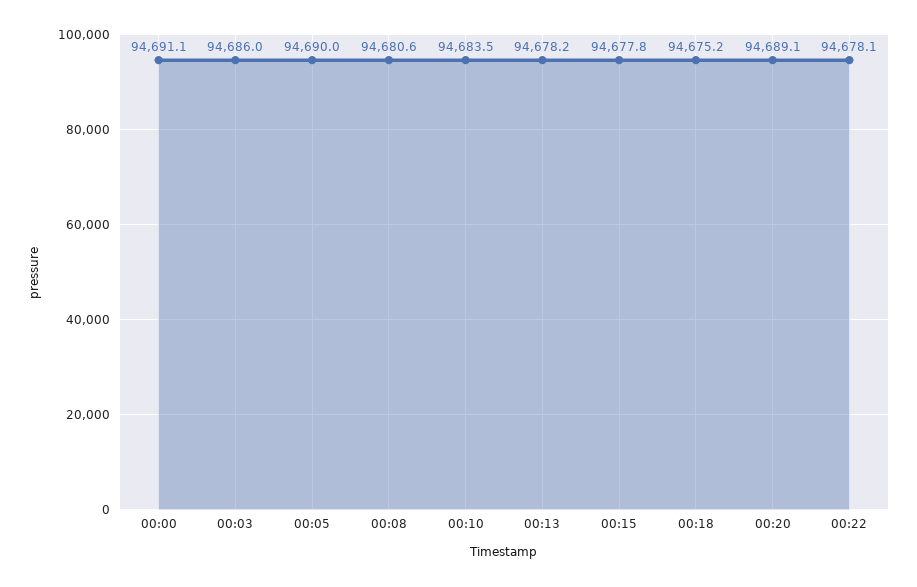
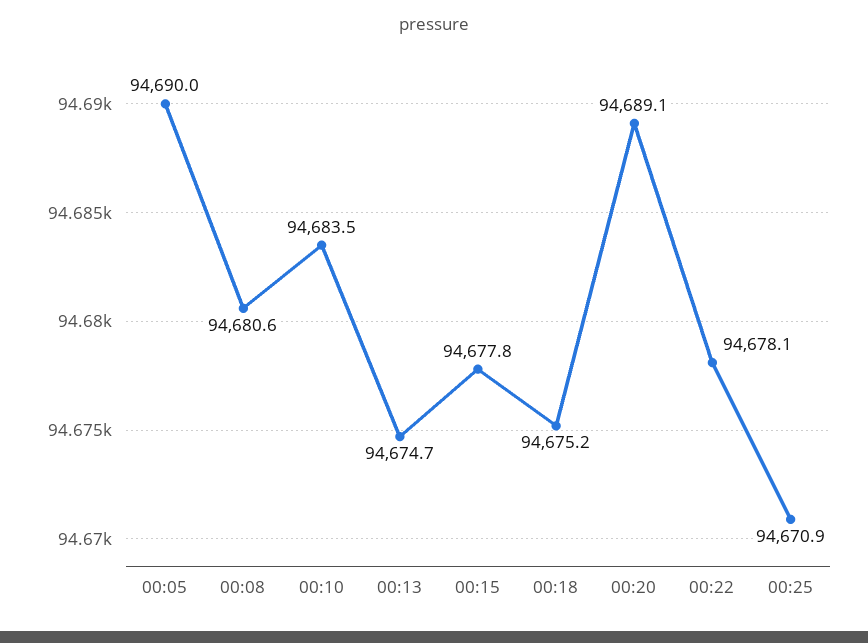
00:00: 94691.1 -> none
00:03: 94686 -> none
00:13: 94678.2 -> 94674.7
00:25: none -> 94670.9

